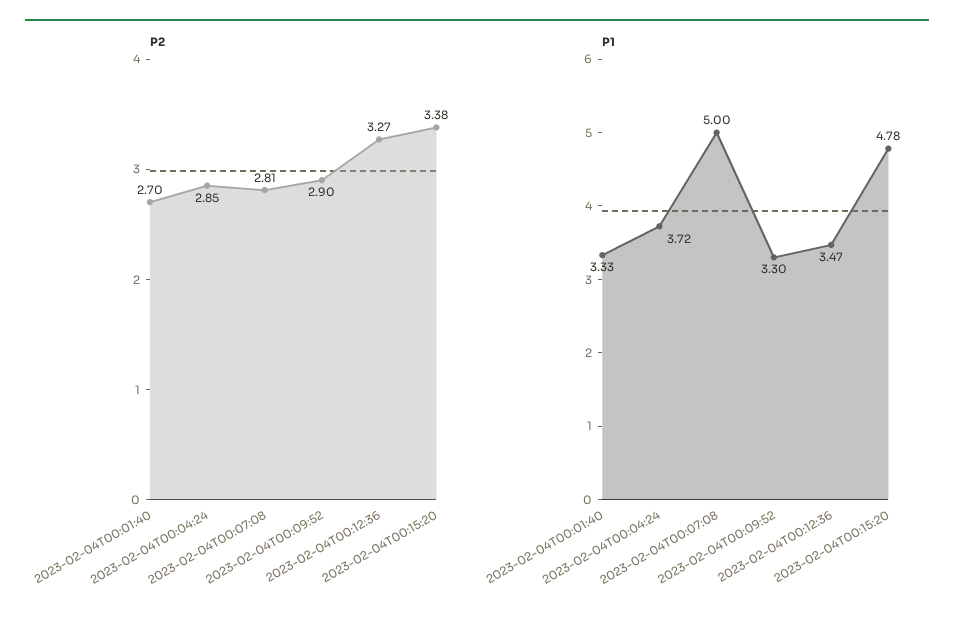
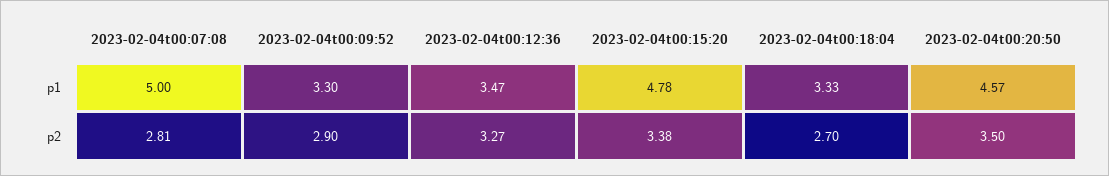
P2, 2023-02-04T00:01:40: 2.7 -> none
P2, 2023-02-04T00:04:24: 2.85 -> none
P1, 2023-02-04T00:01:40: 3.33 -> none
P1, 2023-02-04T00:04:24: 3.72 -> none
P1, 2023-02-04t00:18:04: none -> 3.33
P1, 2023-02-04t00:20:50: none -> 4.57
P2, 2023-02-04t00:18:04: none -> 2.7
P2, 2023-02-04t00:20:50: none -> 3.5

